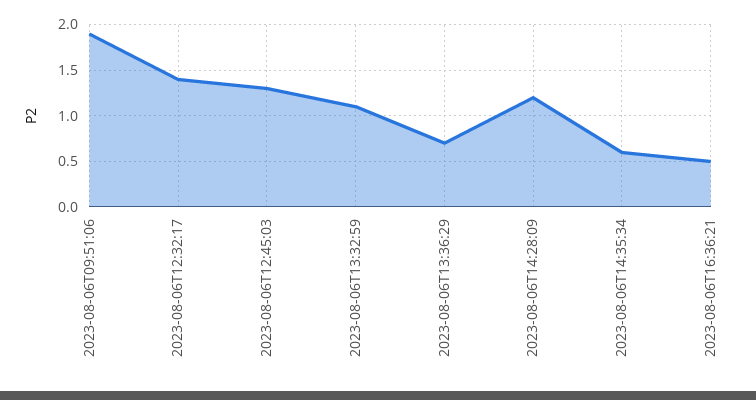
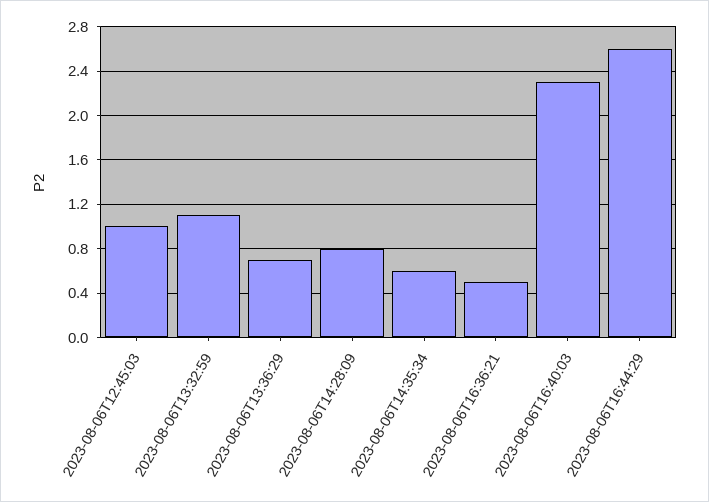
2023-08-06T09:51:06: 1.9 -> none
2023-08-06T12:32:17: 1.4 -> none
2023-08-06T12:45:03: 1.3 -> 1
2023-08-06T14:28:09: 1.2 -> 0.8
2023-08-06T16:40:03: none -> 2.3
2023-08-06T16:44:29: none -> 2.6

